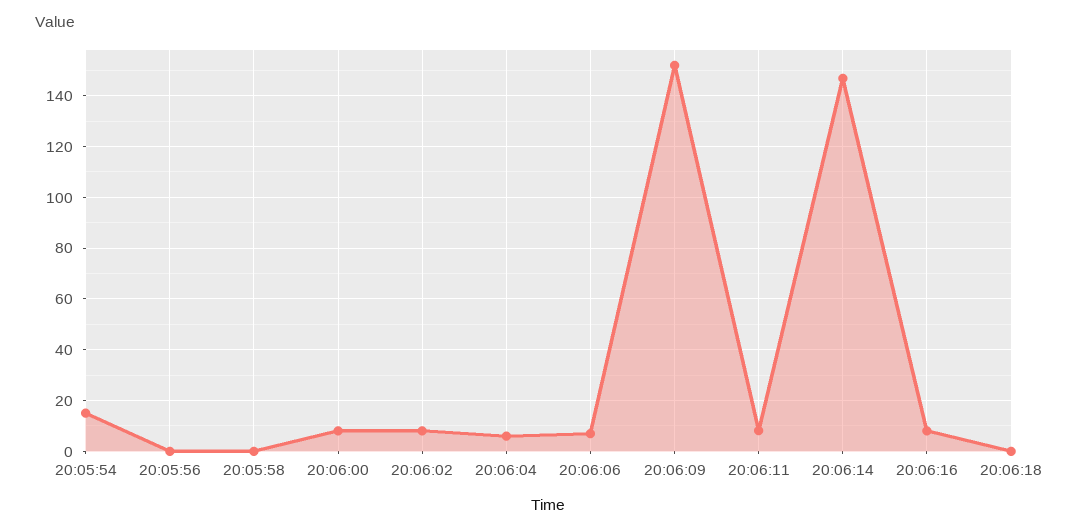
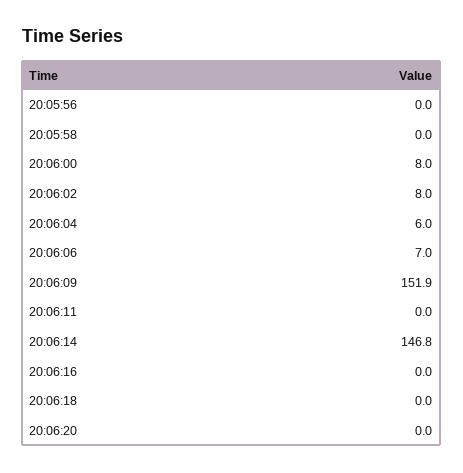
20:05:54: 15 -> none
20:06:11: 7.5 -> 0
20:06:16: 7.5 -> 0
20:06:20: none -> 0

